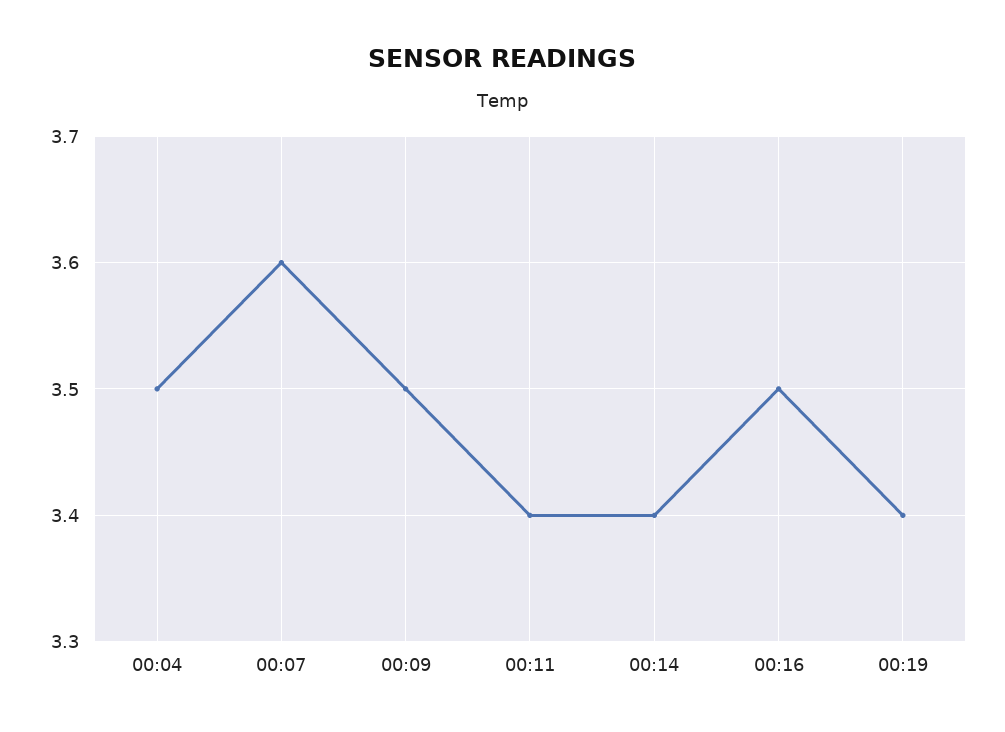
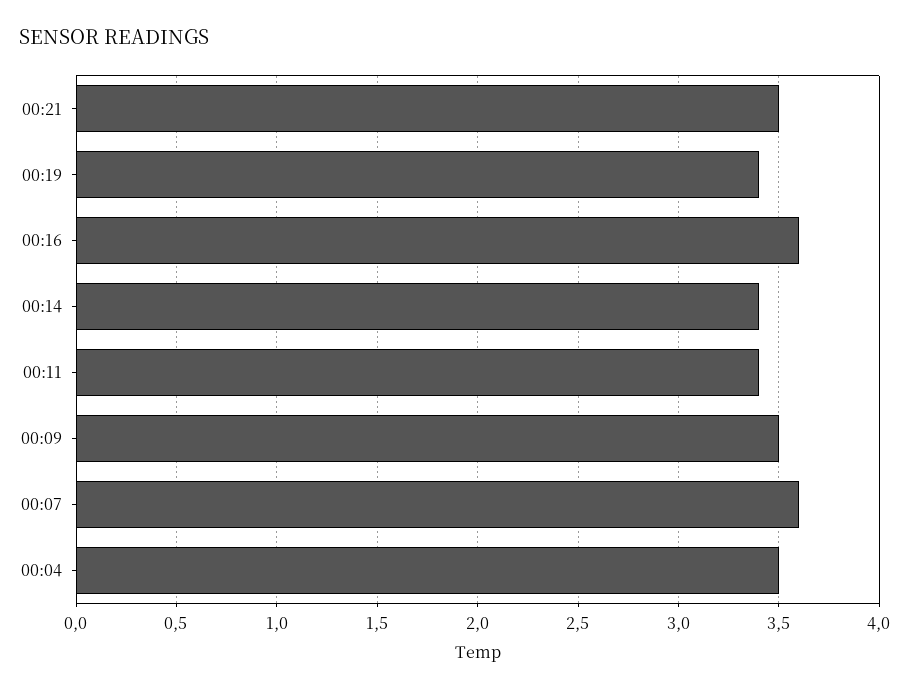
00:16: 3.5 -> 3.6
00:21: none -> 3.5

